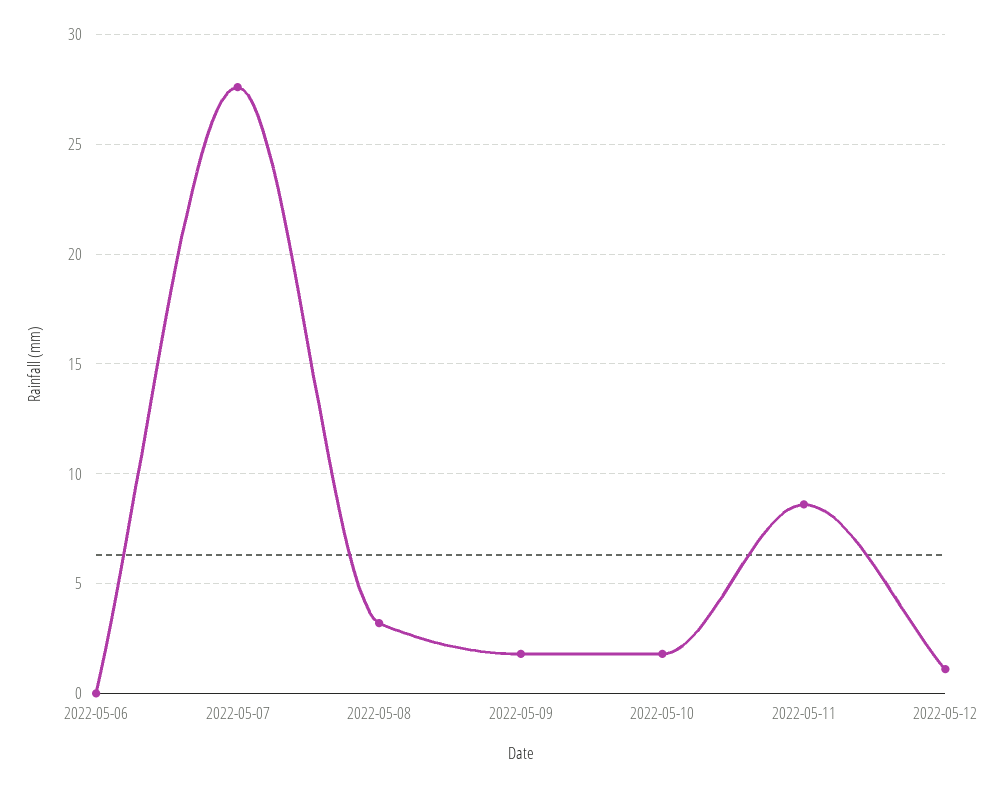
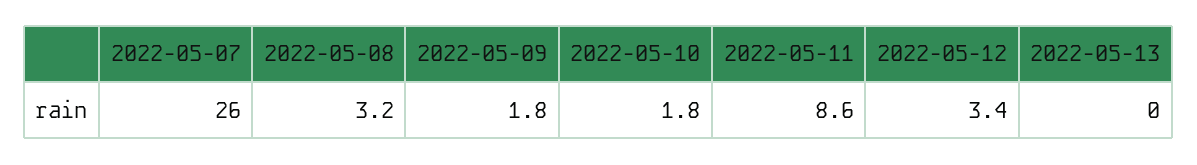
2022-05-06: 0 -> none
2022-05-07: 27.5 -> 26
2022-05-12: 1 -> 3.4
2022-05-13: none -> 0

